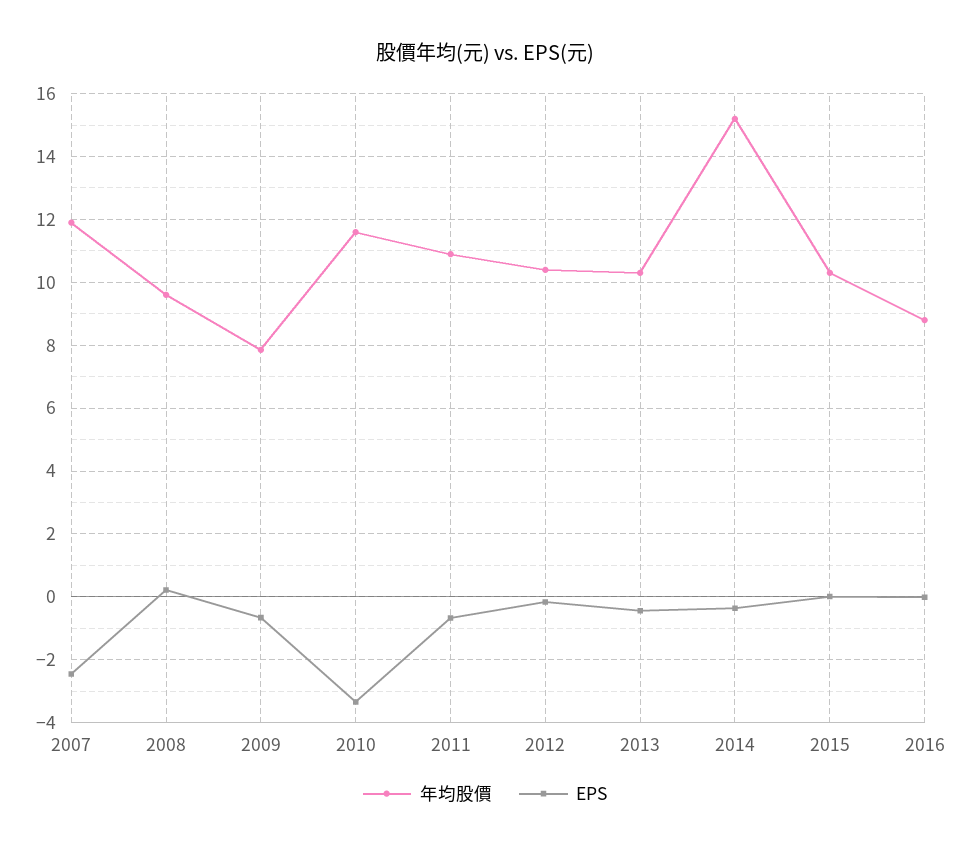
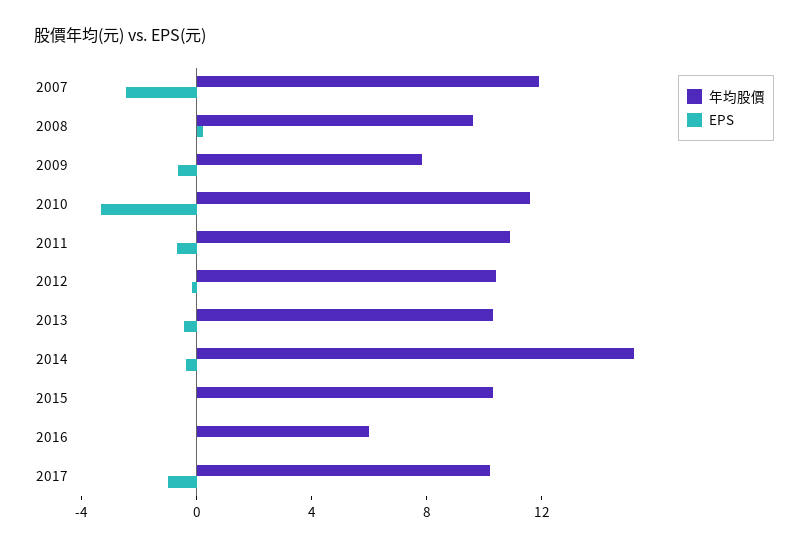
年均股價, 2016: 8.8 -> 6
年均股價, 2017: none -> 10
EPS, 2017: none -> -1

